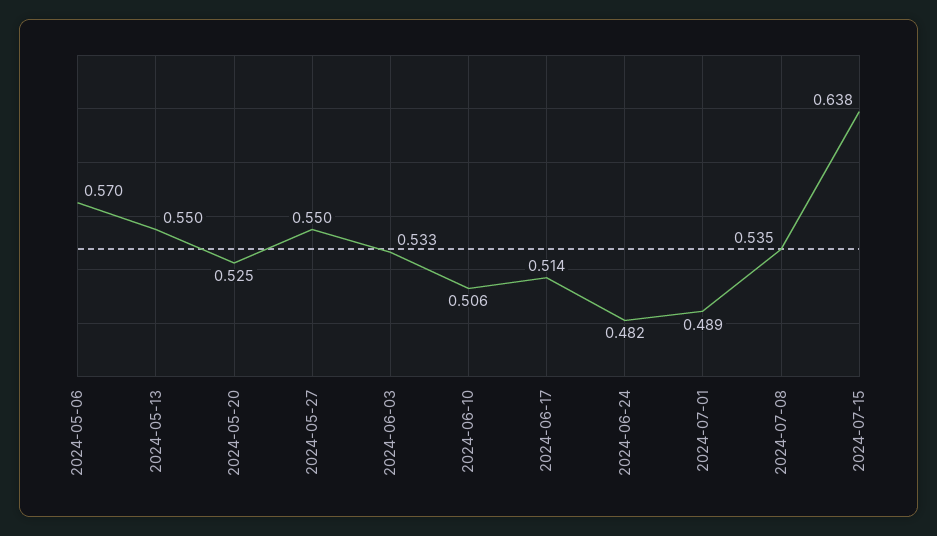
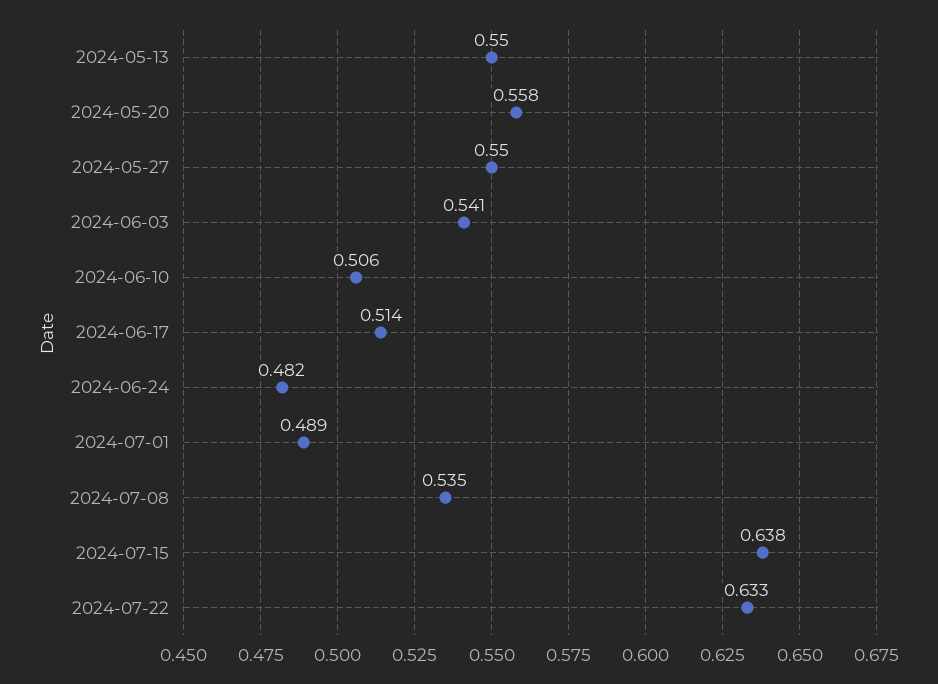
2024-05-06: 0.57 -> none
2024-05-20: 0.525 -> 0.558
2024-06-03: 0.533 -> 0.541
2024-07-22: none -> 0.633

